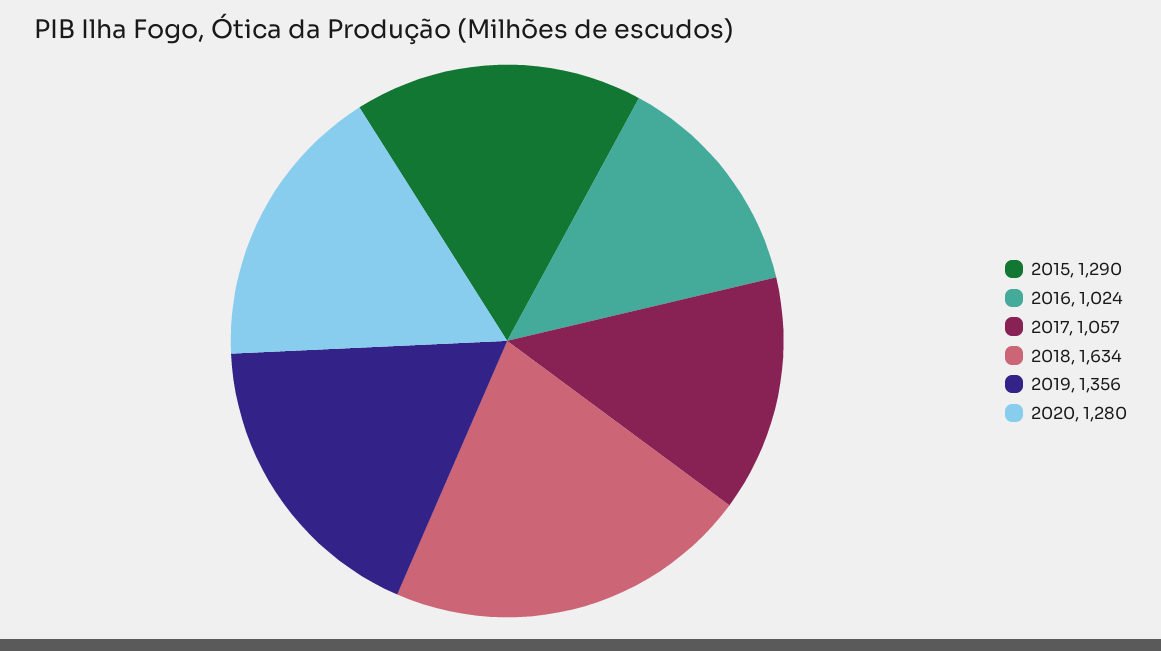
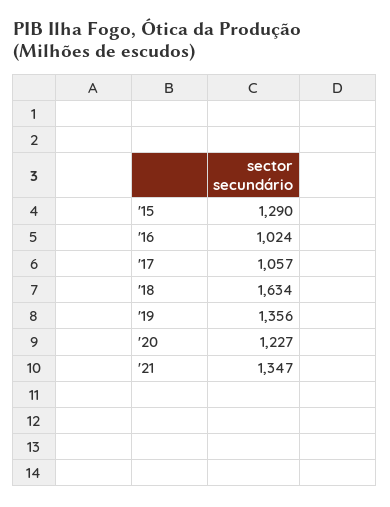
2020: 1280 -> 1227
'21: none -> 1347

